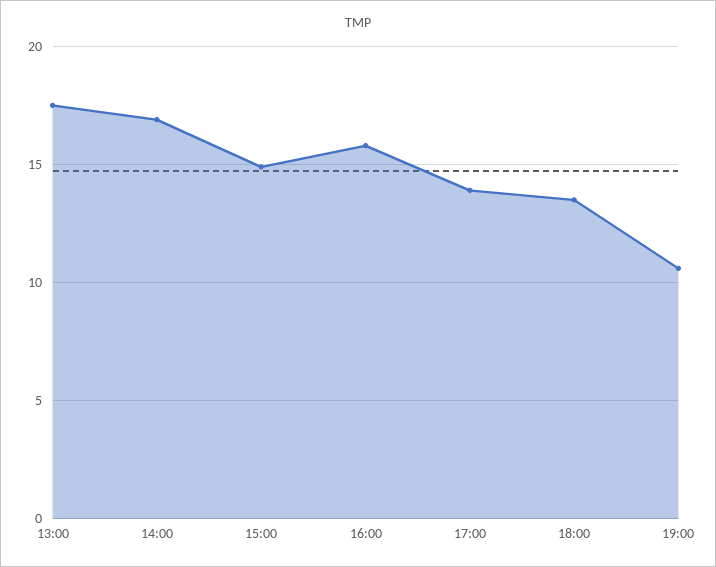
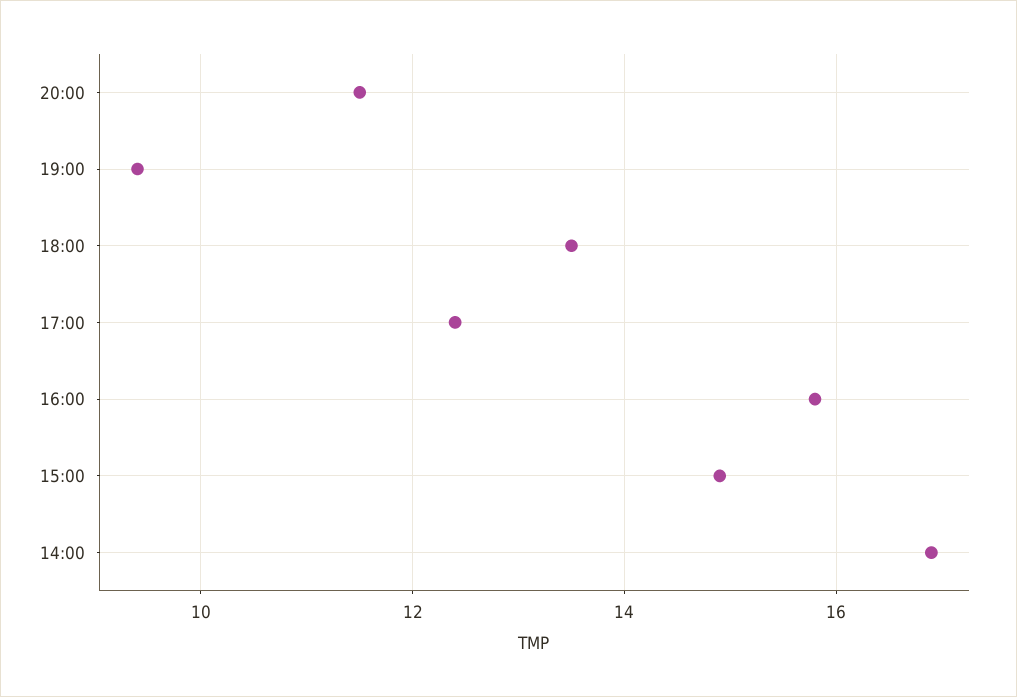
13:00: 17.5 -> none
17:00: 14 -> 12.5
19:00: 10.5 -> 9.5
20:00: none -> 11.5

